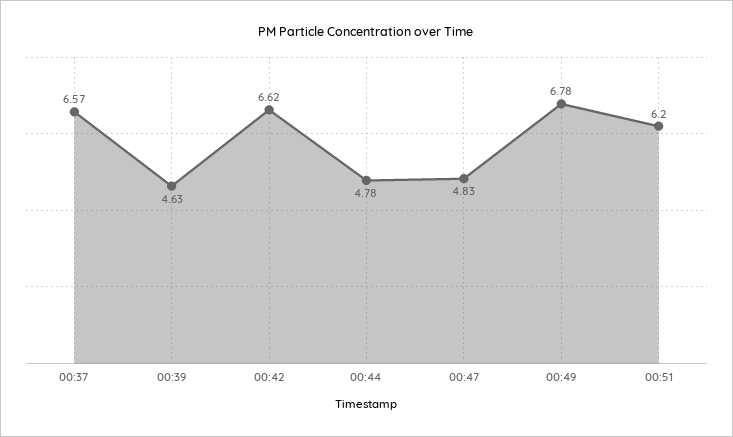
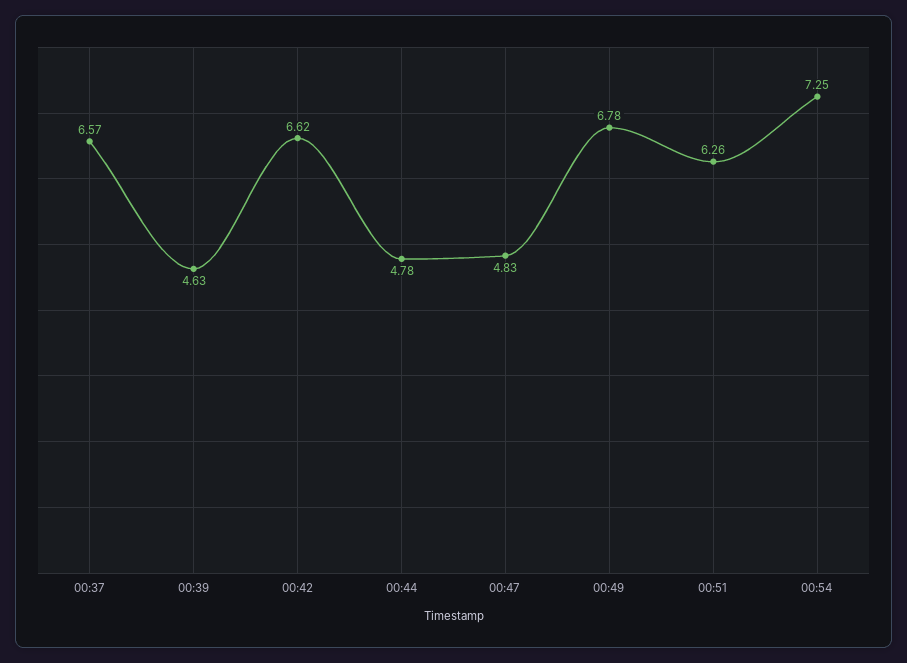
00:51: 6.2 -> 6.26
00:54: none -> 7.25

